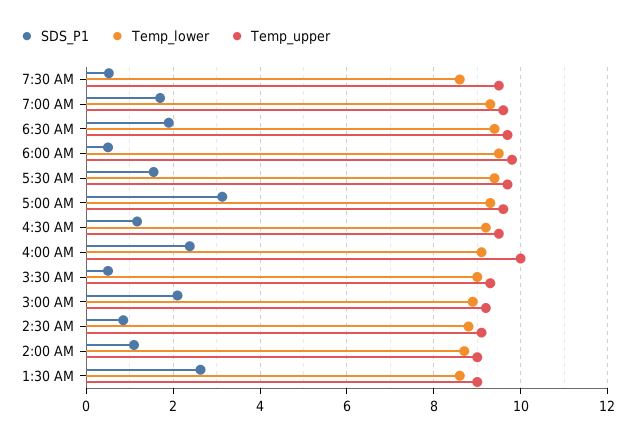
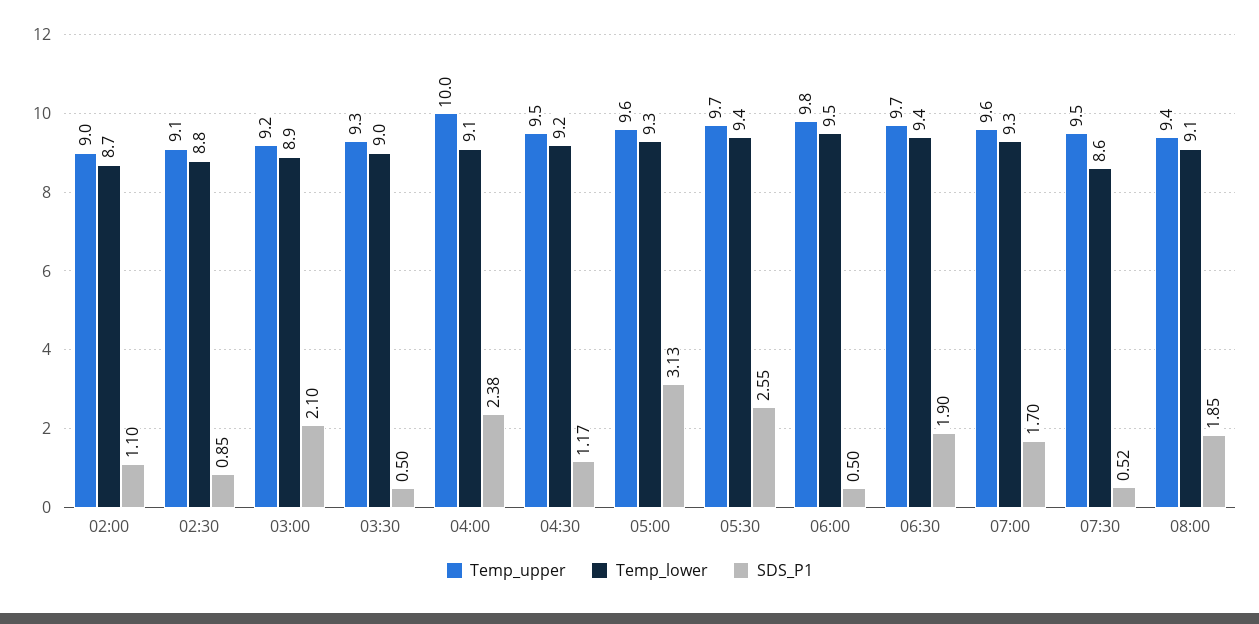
SDS_P1, 5:30 AM: 1.6 -> 2.55
SDS_P1, 1:30 AM: 2.6 -> none
Temp_lower, 1:30 AM: 8.6 -> none
Temp_upper, 1:30 AM: 9 -> none
Temp_upper, 08:00: none -> 9.4
Temp_lower, 08:00: none -> 9.1
SDS_P1, 08:00: none -> 1.85

